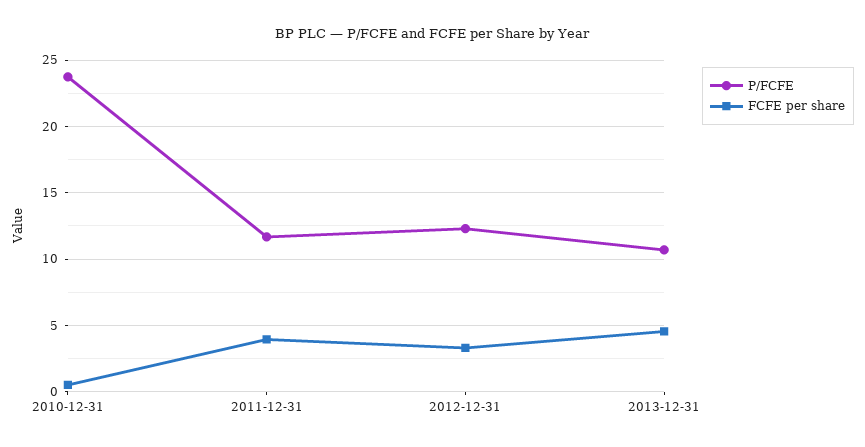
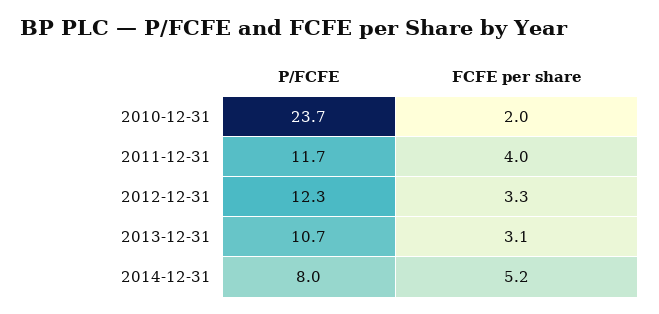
FCFE per share, 2010-12-31: 0.5 -> 2
FCFE per share, 2013-12-31: 4.5 -> 3.1
P/FCFE, 2014-12-31: none -> 8
FCFE per share, 2014-12-31: none -> 5.2

